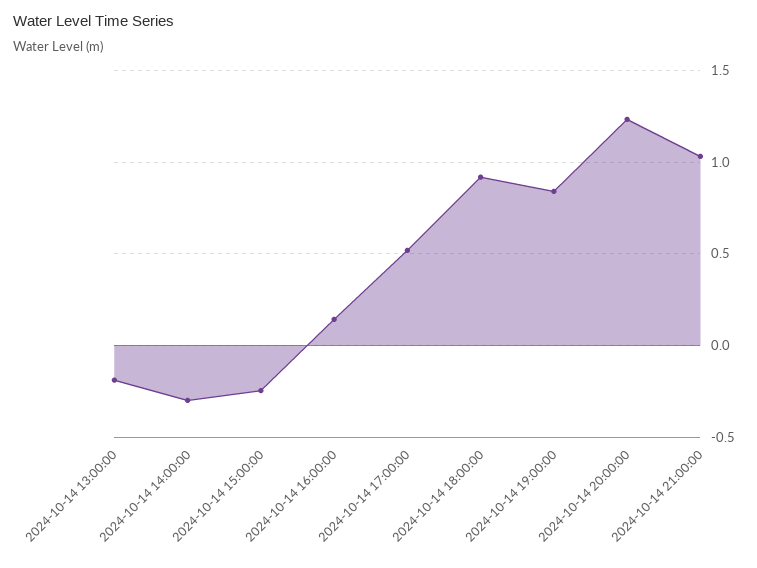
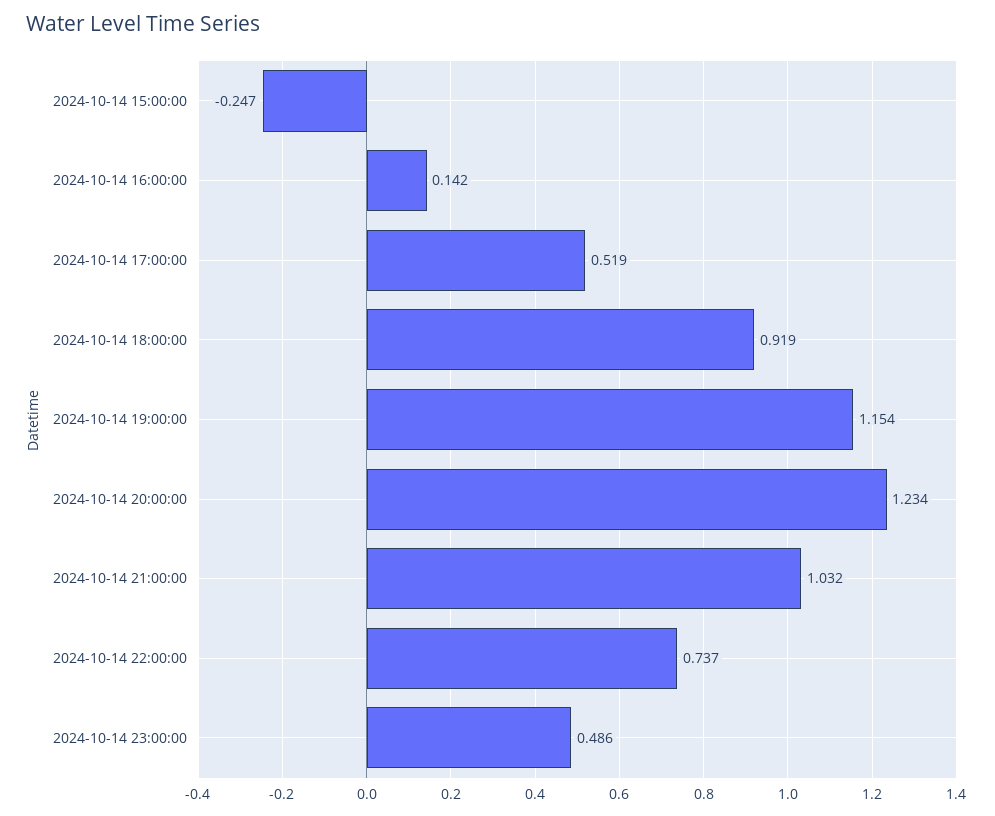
2024-10-14 13:00:00: -0.2 -> none
2024-10-14 14:00:00: -0.3 -> none
2024-10-14 19:00:00: 0.85 -> 1.154
2024-10-14 22:00:00: none -> 0.737
2024-10-14 23:00:00: none -> 0.486

